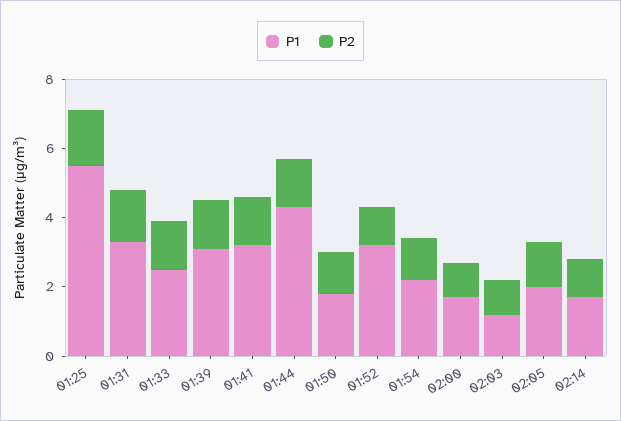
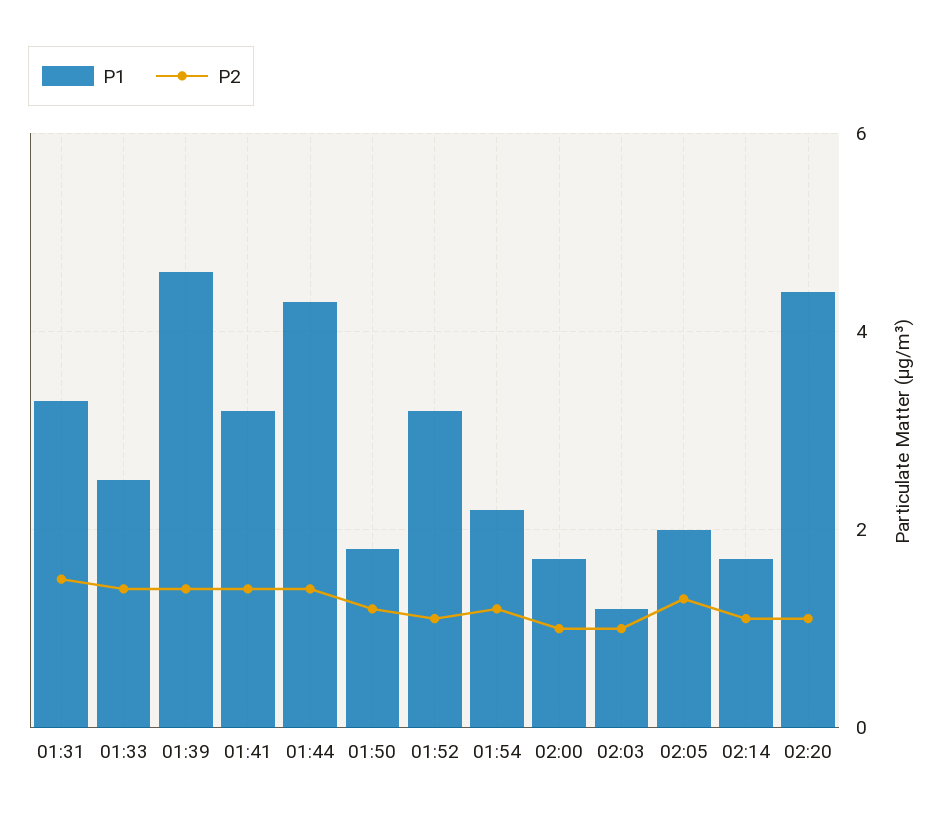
P1, 01:25: 5.5 -> none
P2, 01:25: 1.5 -> none
P1, 01:39: 3 -> 4.5
P1, 02:20: none -> 4.5
P2, 02:20: none -> 1

